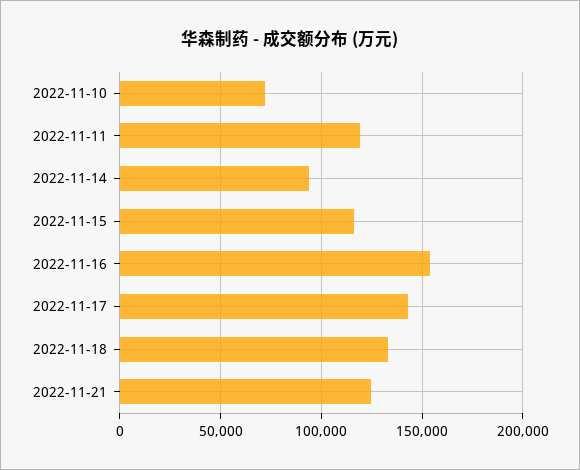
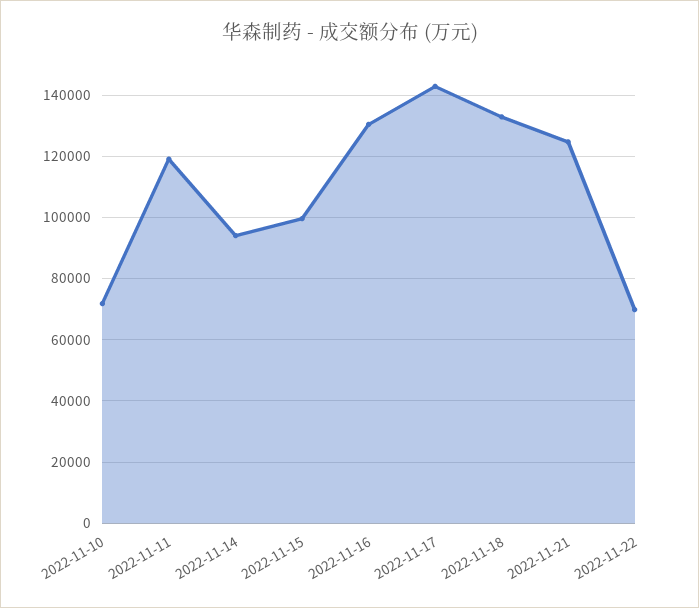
2022-11-15: 115000 -> 100000
2022-11-16: 155000 -> 130000
2022-11-22: none -> 70000

